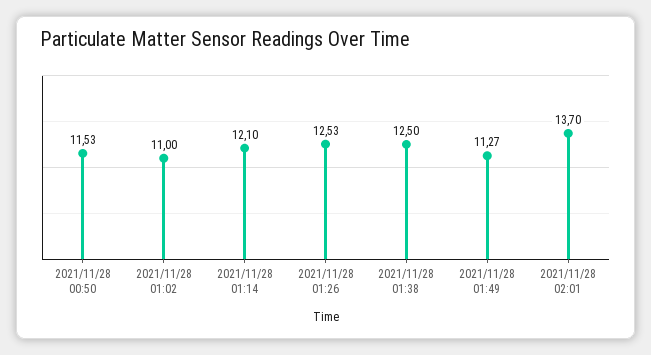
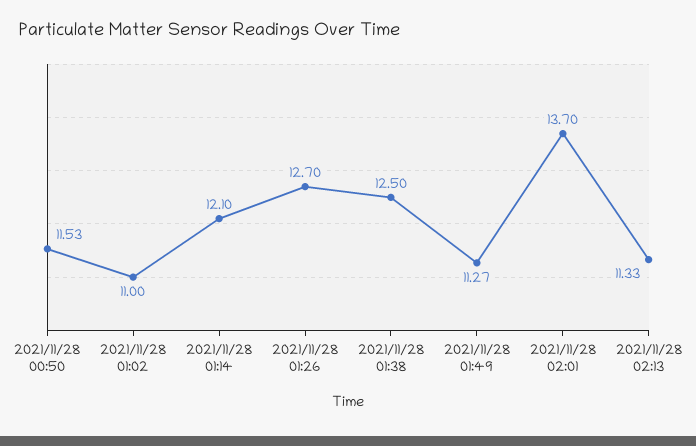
2021/11/28 01:26: 12.53 -> 12.7
2021/11/28 02:13: none -> 11.33

